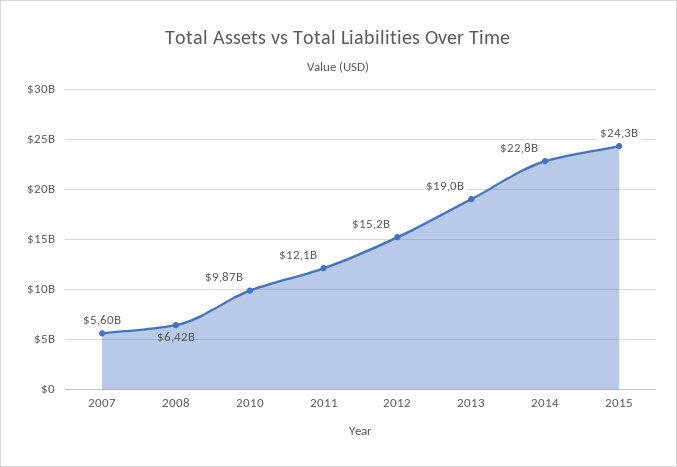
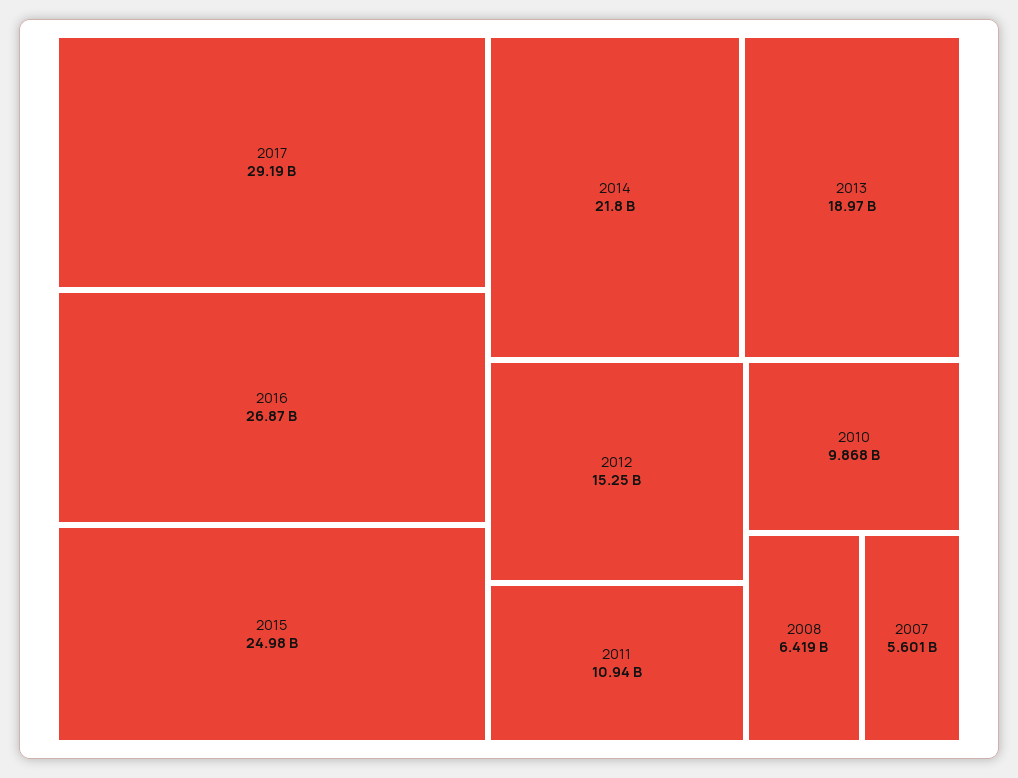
2011: 12100000000 -> 10940000000
2014: 22800000000 -> 21800000000
2015: 24300000000 -> 24980000000
2017: none -> 29190000000
2016: none -> 26870000000

